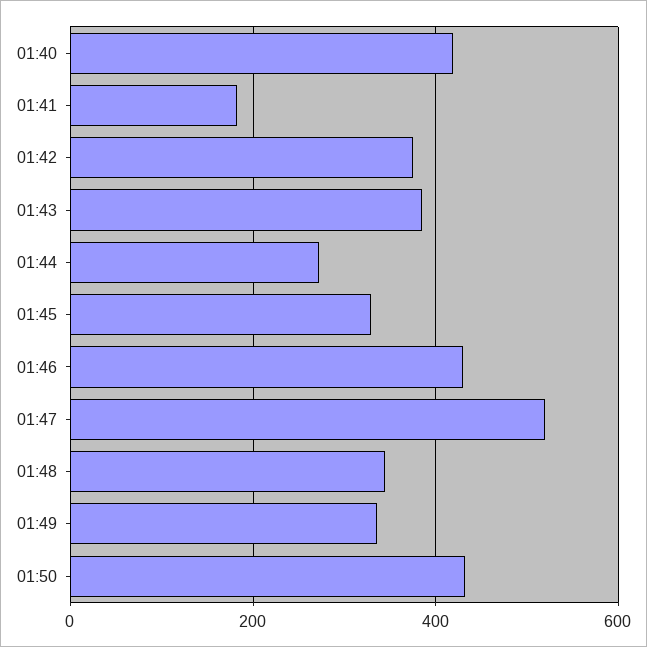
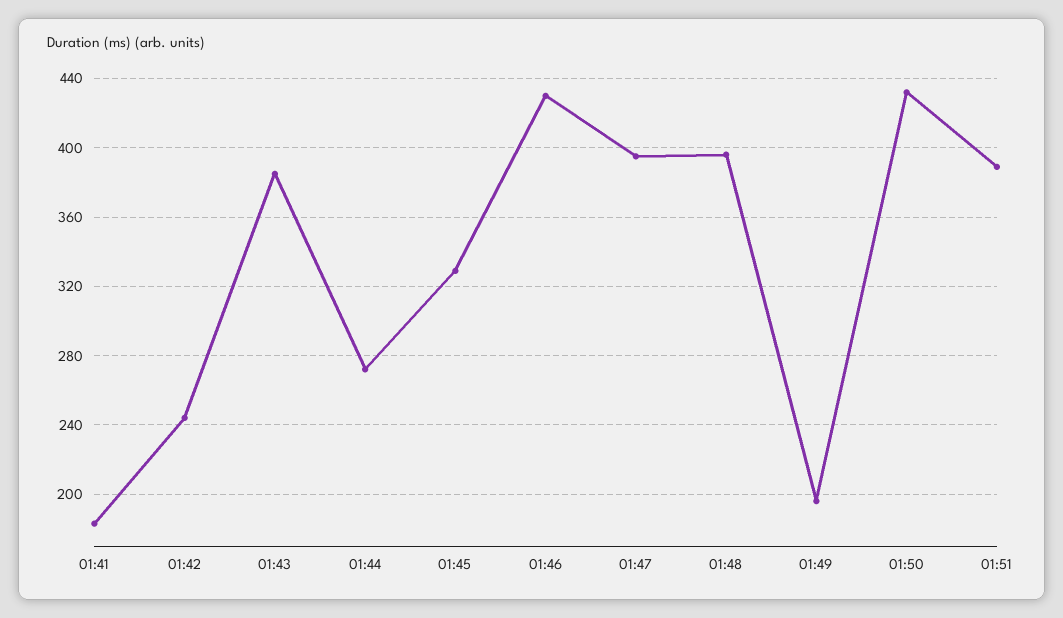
01:40: 420 -> none
01:42: 380 -> 245
01:47: 520 -> 395
01:48: 340 -> 395
01:49: 340 -> 195
01:51: none -> 390

